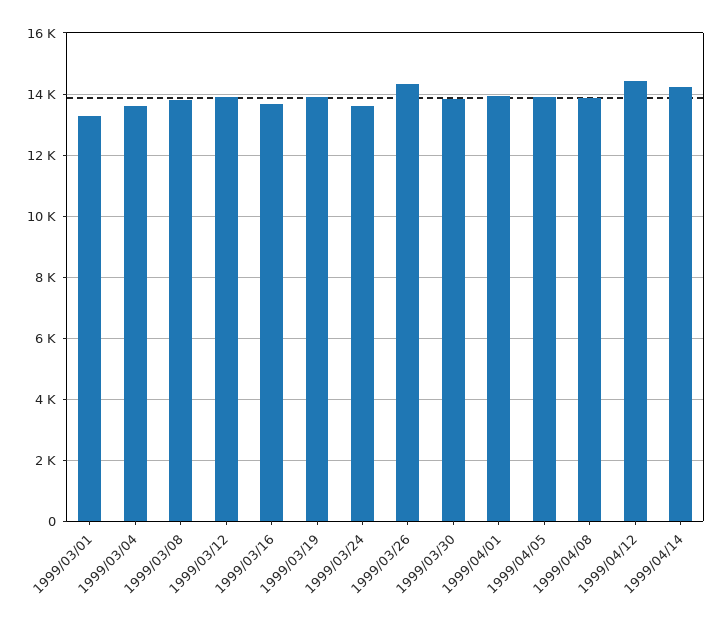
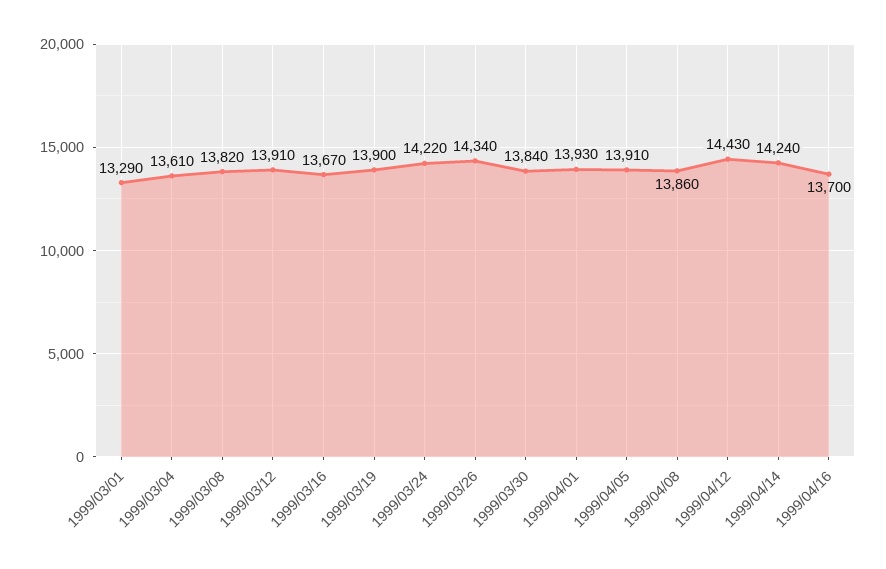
1999/03/24: 13600 -> 14220
1999/04/16: none -> 13700

